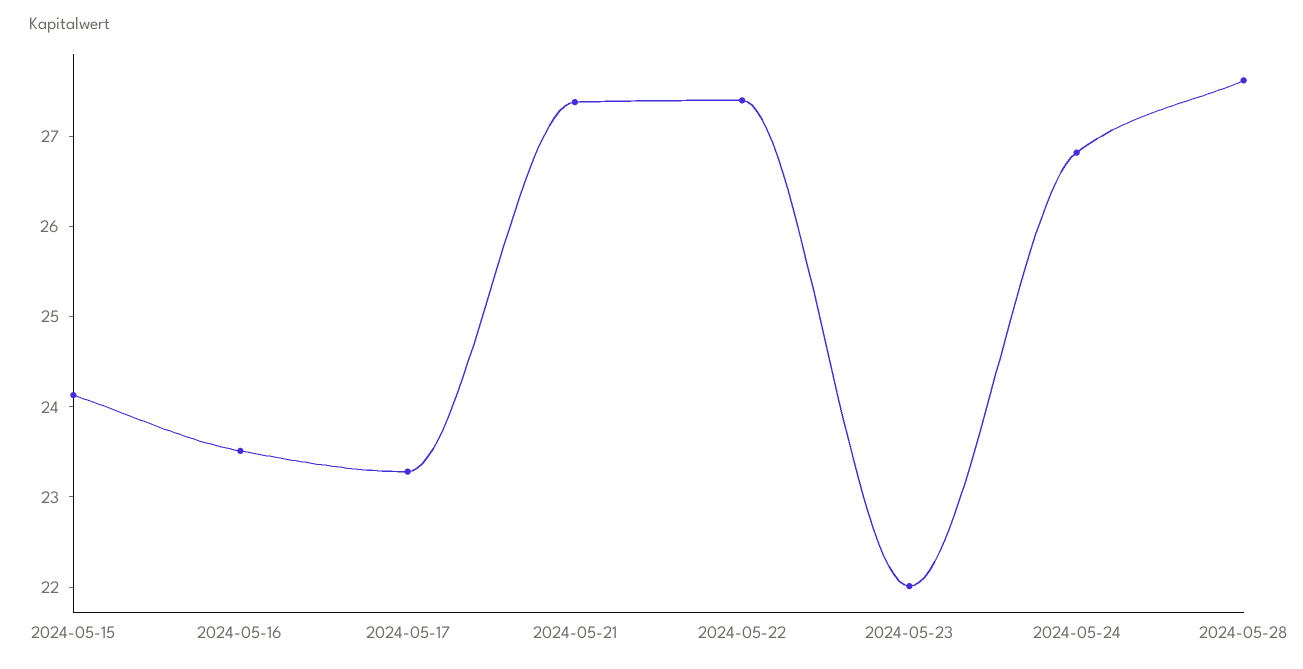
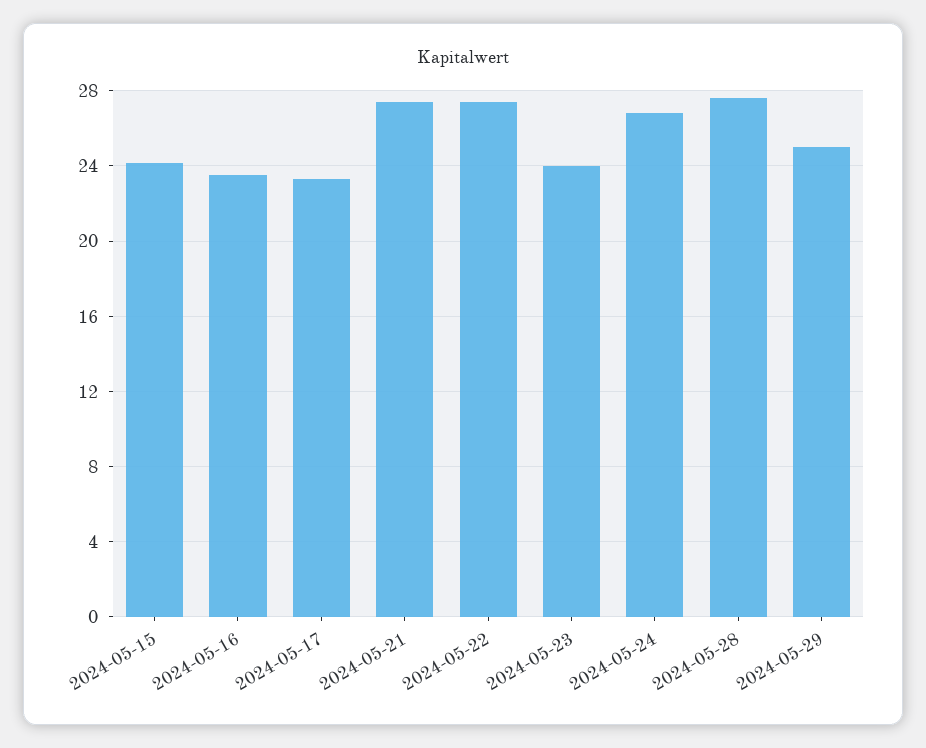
2024-05-23: 22 -> 24
2024-05-29: none -> 25

